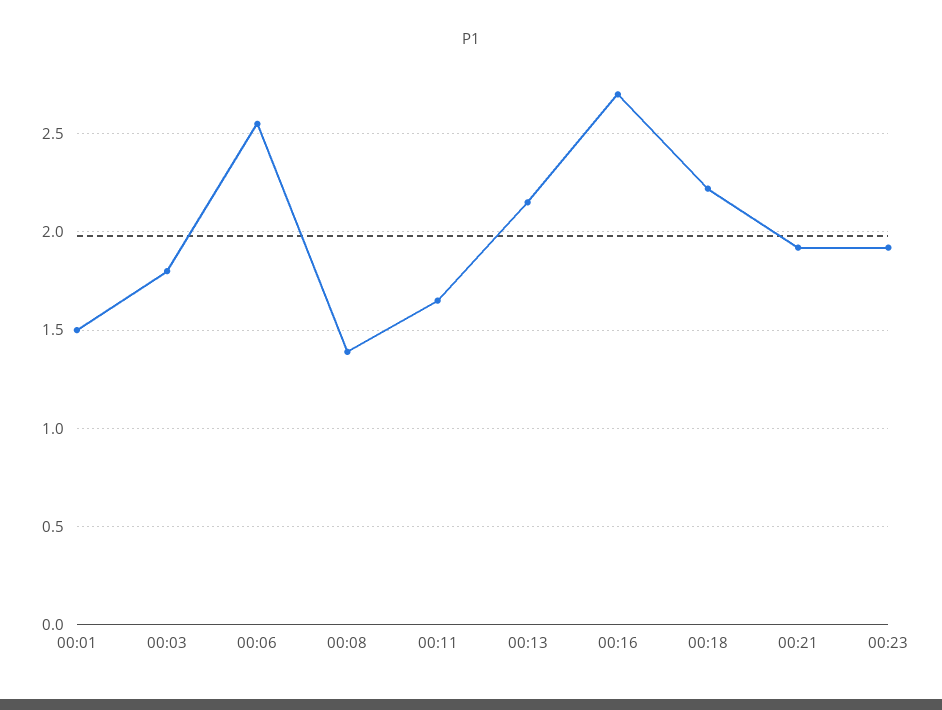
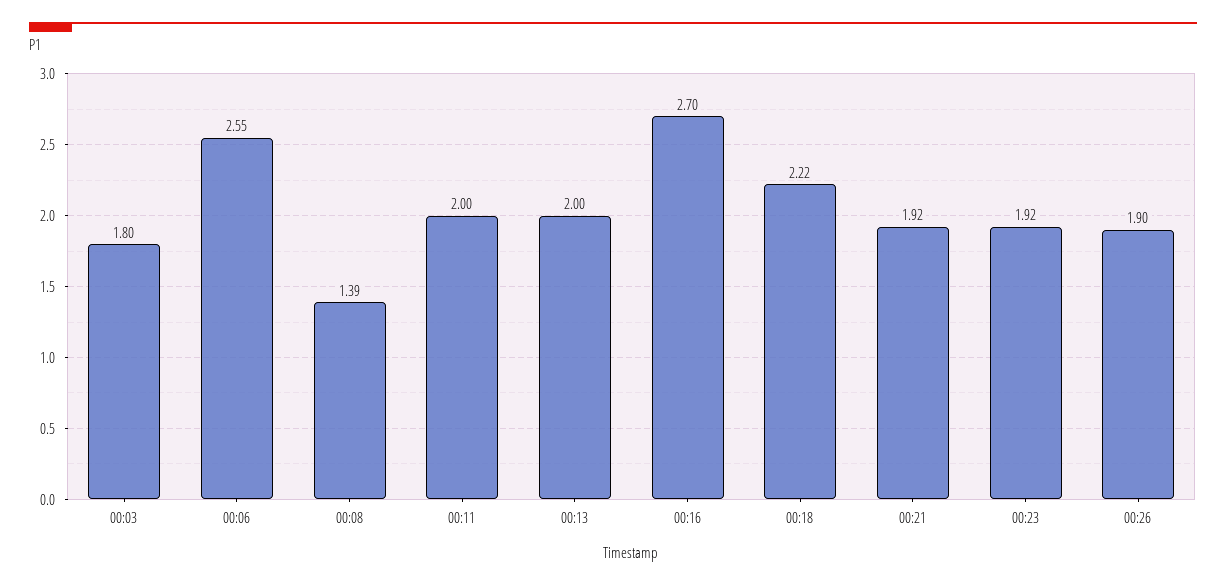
00:01: 1.5 -> none
00:11: 1.65 -> 2
00:13: 2.15 -> 2
00:26: none -> 1.9

